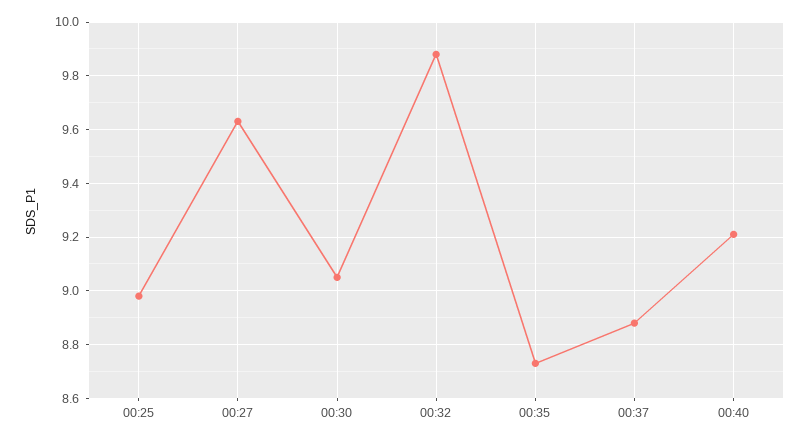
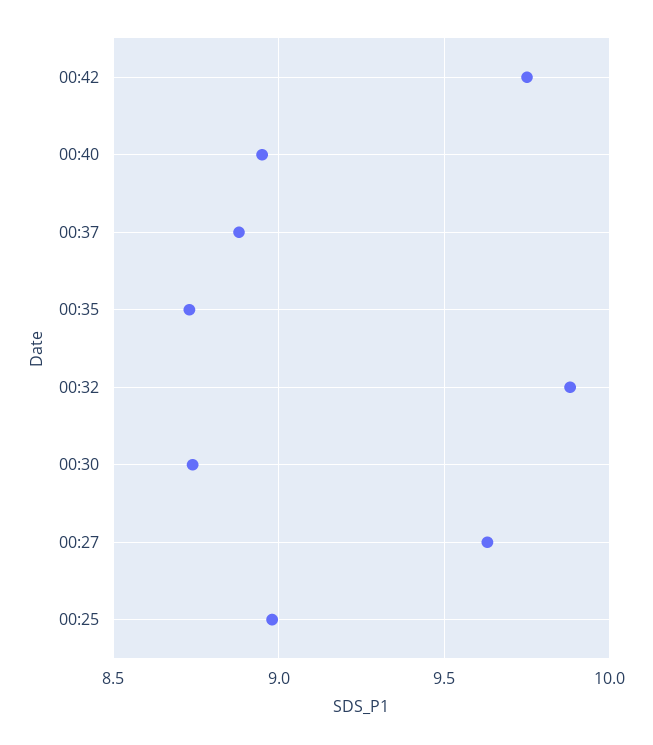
00:30: 9.05 -> 8.75
00:40: 9.2 -> 8.95
00:42: none -> 9.75

